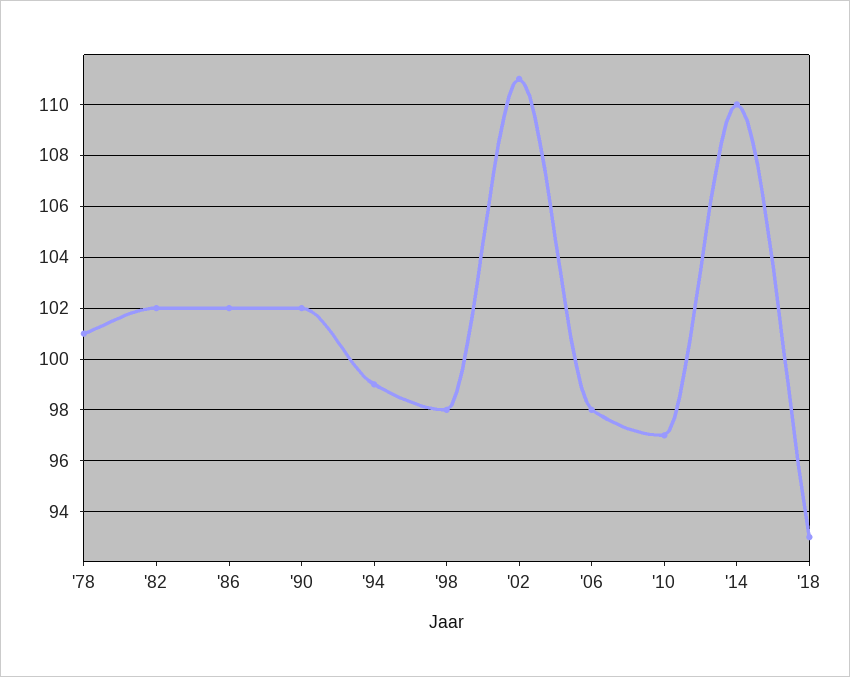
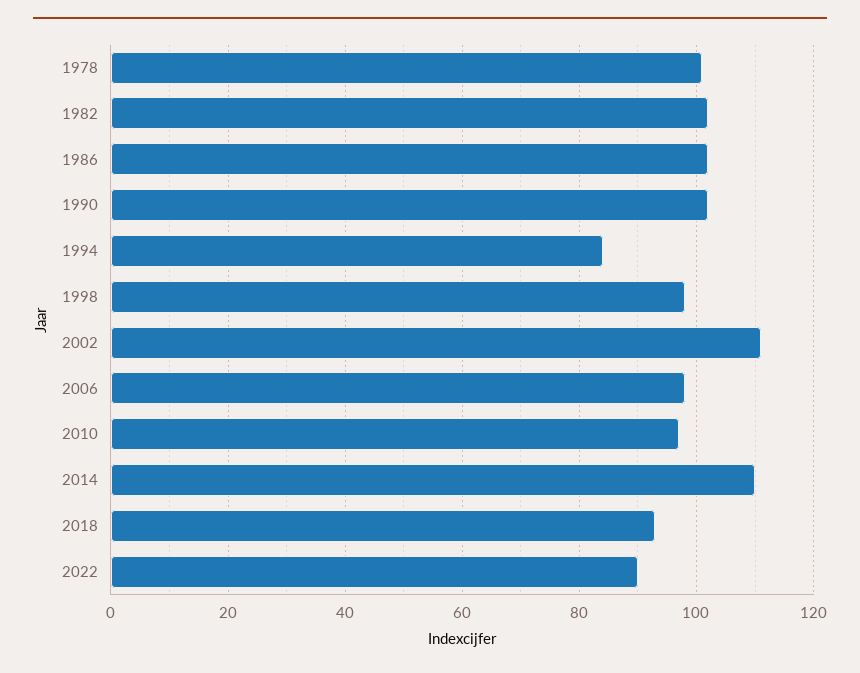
'94: 99 -> 85
2022: none -> 90

